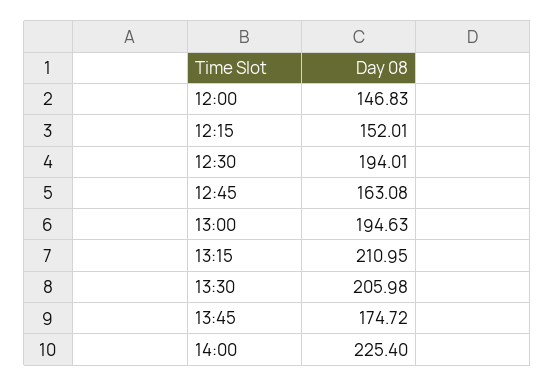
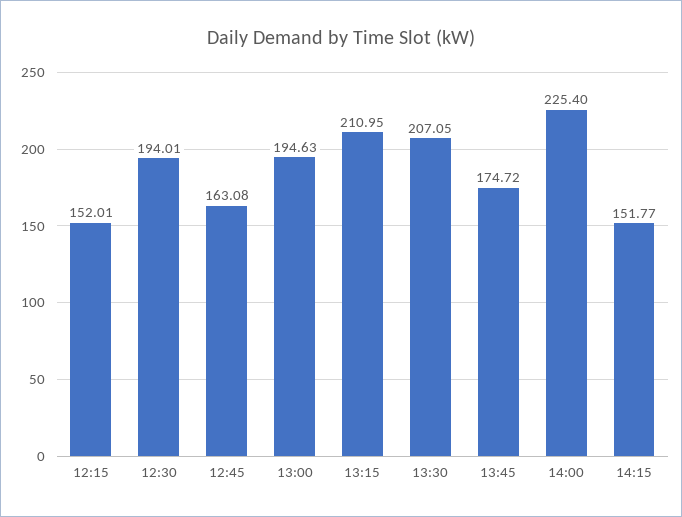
12:00: 146.83 -> none
13:30: 205.98 -> 207.05
14:15: none -> 151.77

